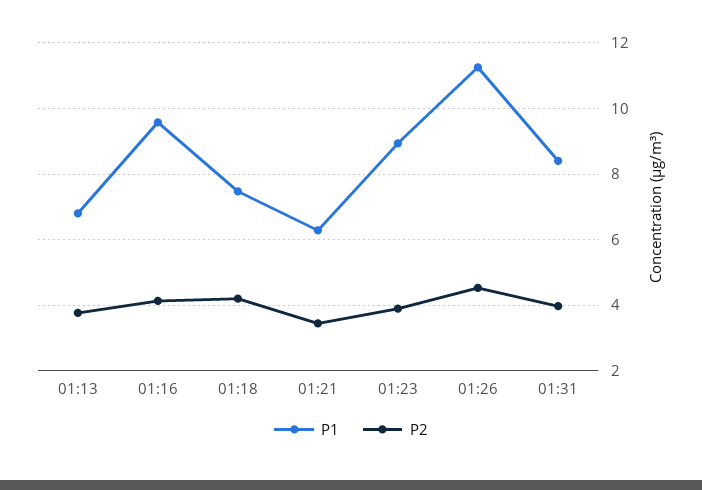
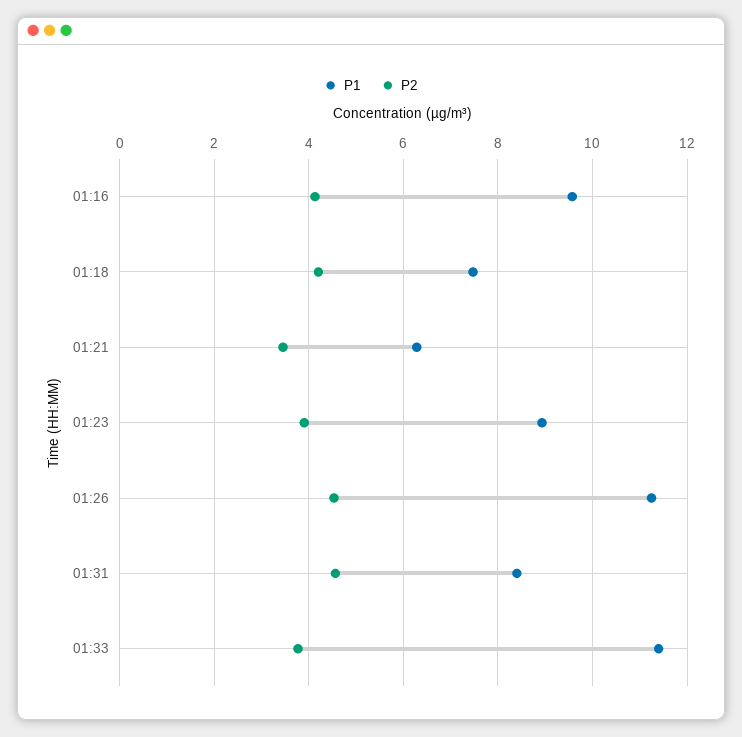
P1, 01:13: 6.8 -> none
P2, 01:13: 3.8 -> none
P2, 01:31: 4 -> 4.6
P1, 01:33: none -> 11.4
P2, 01:33: none -> 3.8

